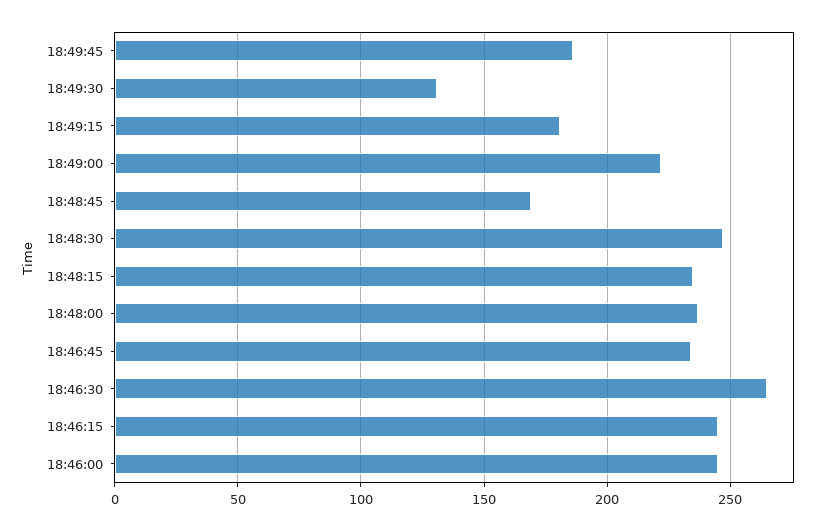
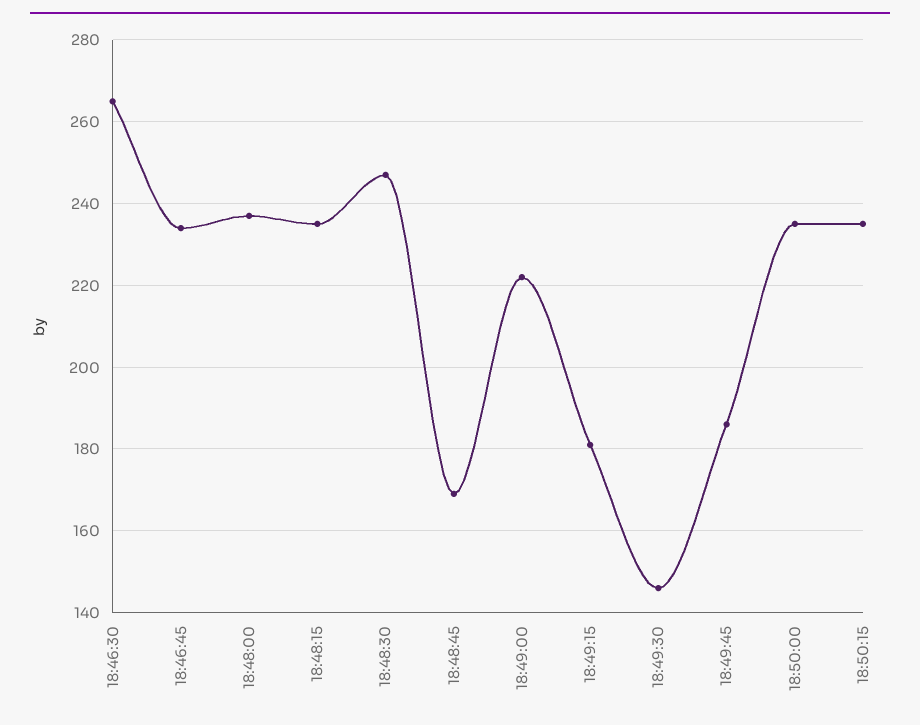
18:49:30: 130 -> 145
18:46:15: 245 -> none
18:46:00: 245 -> none
18:50:00: none -> 235
18:50:15: none -> 235

